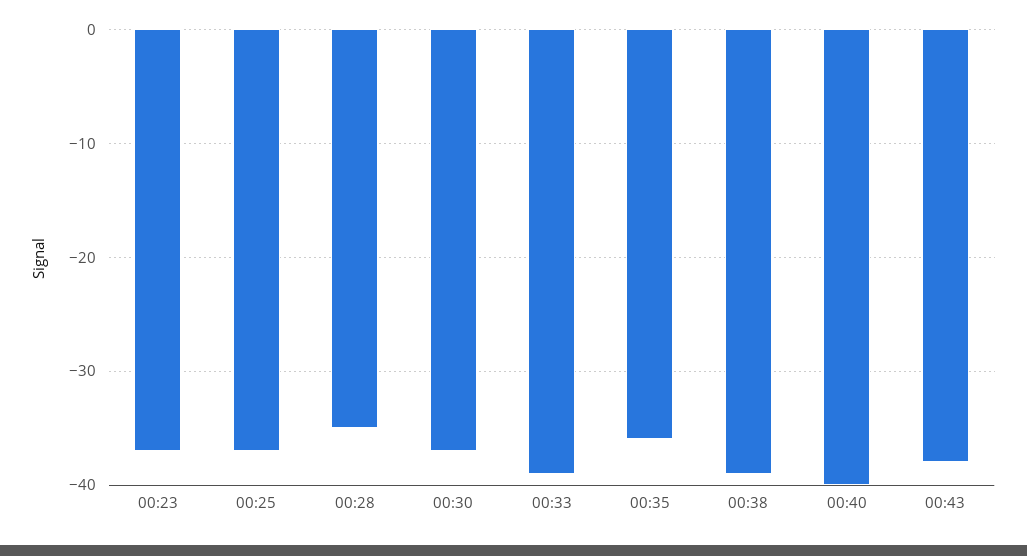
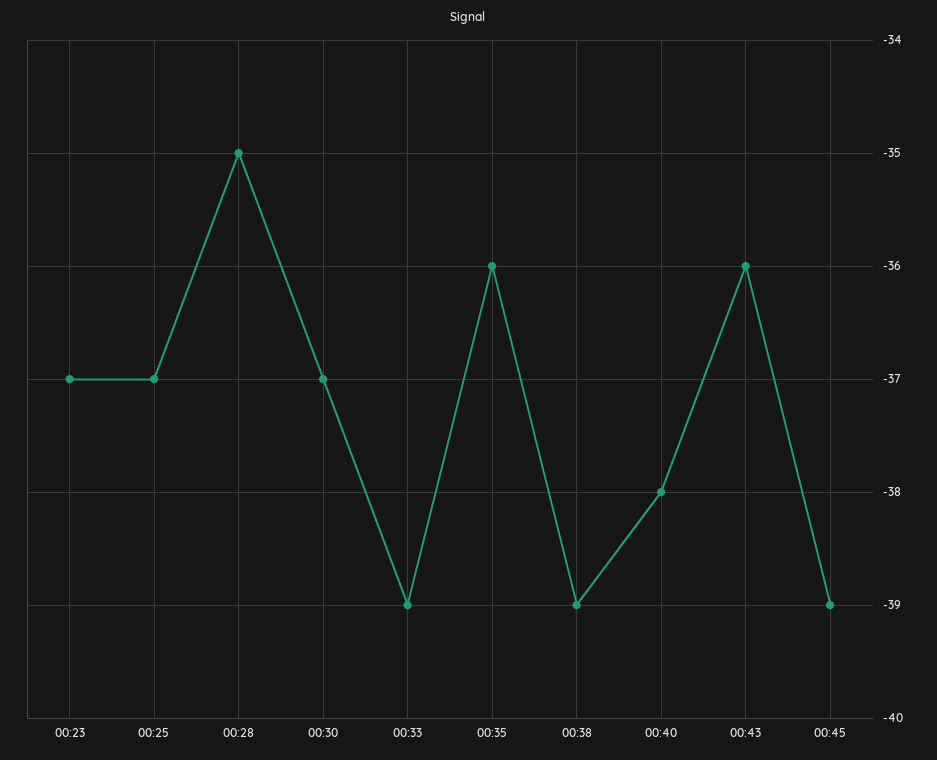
00:40: -40 -> -38
00:43: -38 -> -36
00:45: none -> -39

